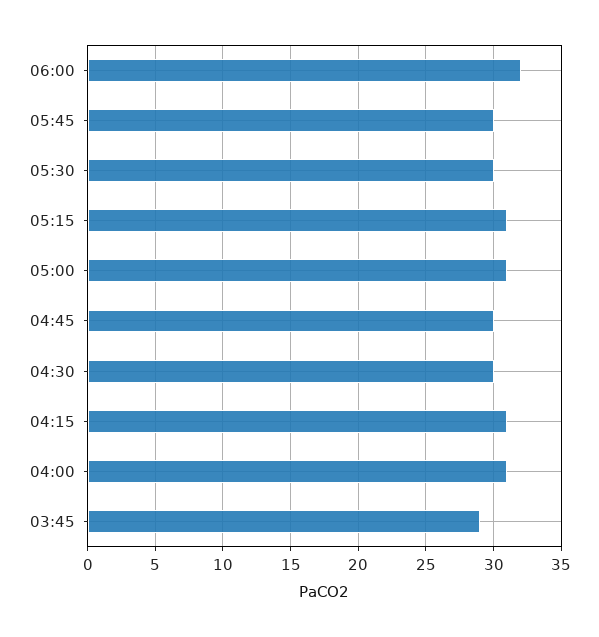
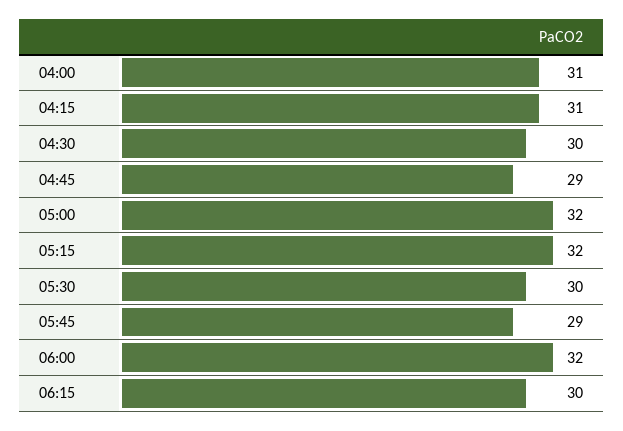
05:45: 30 -> 29
05:15: 31 -> 32
05:00: 31 -> 32
04:45: 30 -> 29
03:45: 29 -> none
06:15: none -> 30

